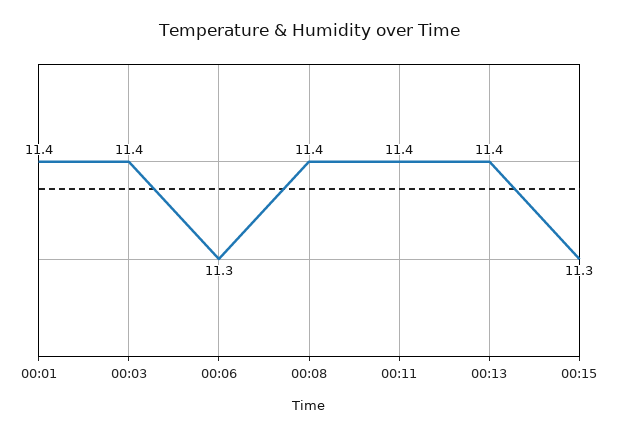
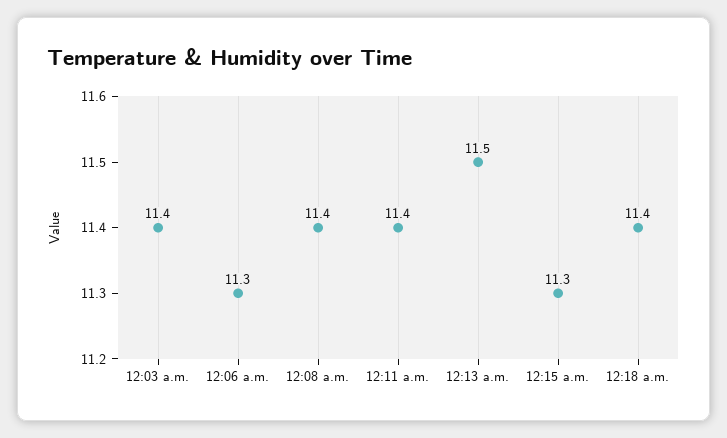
00:01: 11.4 -> none
00:13: 11.4 -> 11.5
12:18 a.m.: none -> 11.4

